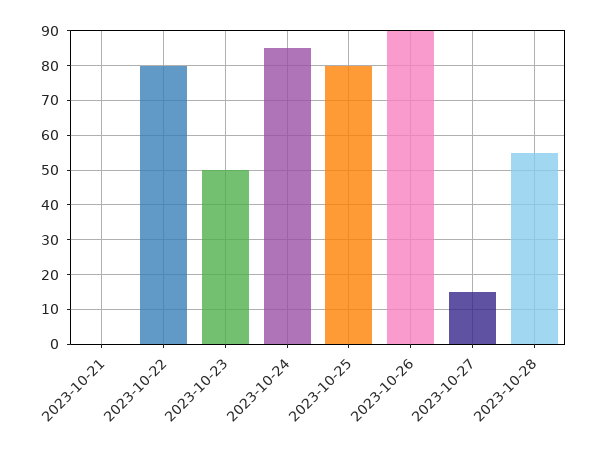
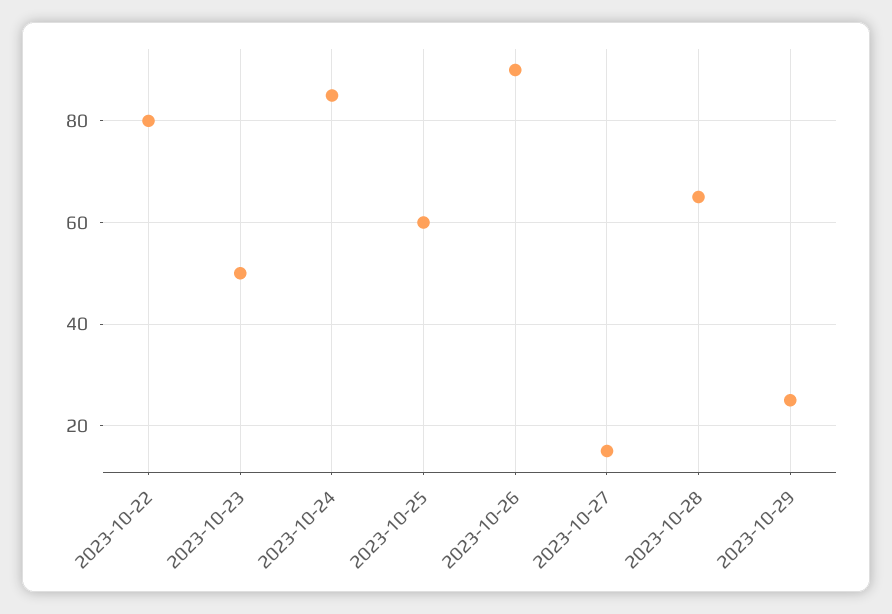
2023-10-21: 0 -> none
2023-10-25: 80 -> 60
2023-10-28: 55 -> 65
2023-10-29: none -> 25

